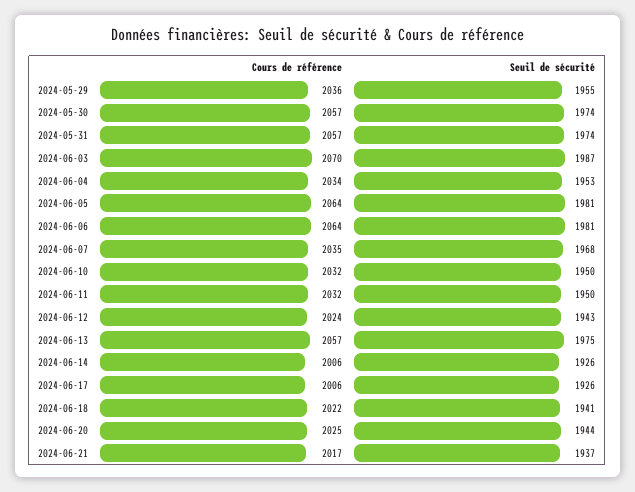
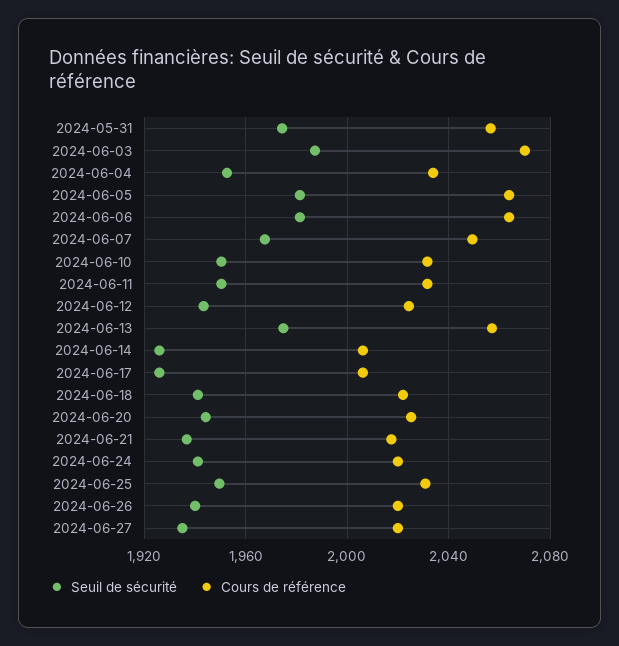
Cours de référence, 2024-05-29: 2036 -> none
Seuil de sécurité, 2024-05-29: 1955 -> none
Cours de référence, 2024-05-30: 2057 -> none
Seuil de sécurité, 2024-05-30: 1974 -> none
Cours de référence, 2024-06-07: 2035 -> 2050
Seuil de sécurité, 2024-06-24: none -> 1940
Cours de référence, 2024-06-24: none -> 2020
Seuil de sécurité, 2024-06-25: none -> 1950
Cours de référence, 2024-06-25: none -> 2030
Seuil de sécurité, 2024-06-26: none -> 1940
Cours de référence, 2024-06-26: none -> 2020
Seuil de sécurité, 2024-06-27: none -> 1935
Cours de référence, 2024-06-27: none -> 2020

